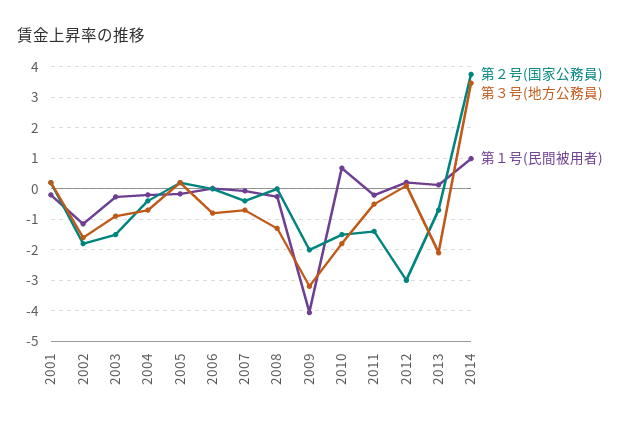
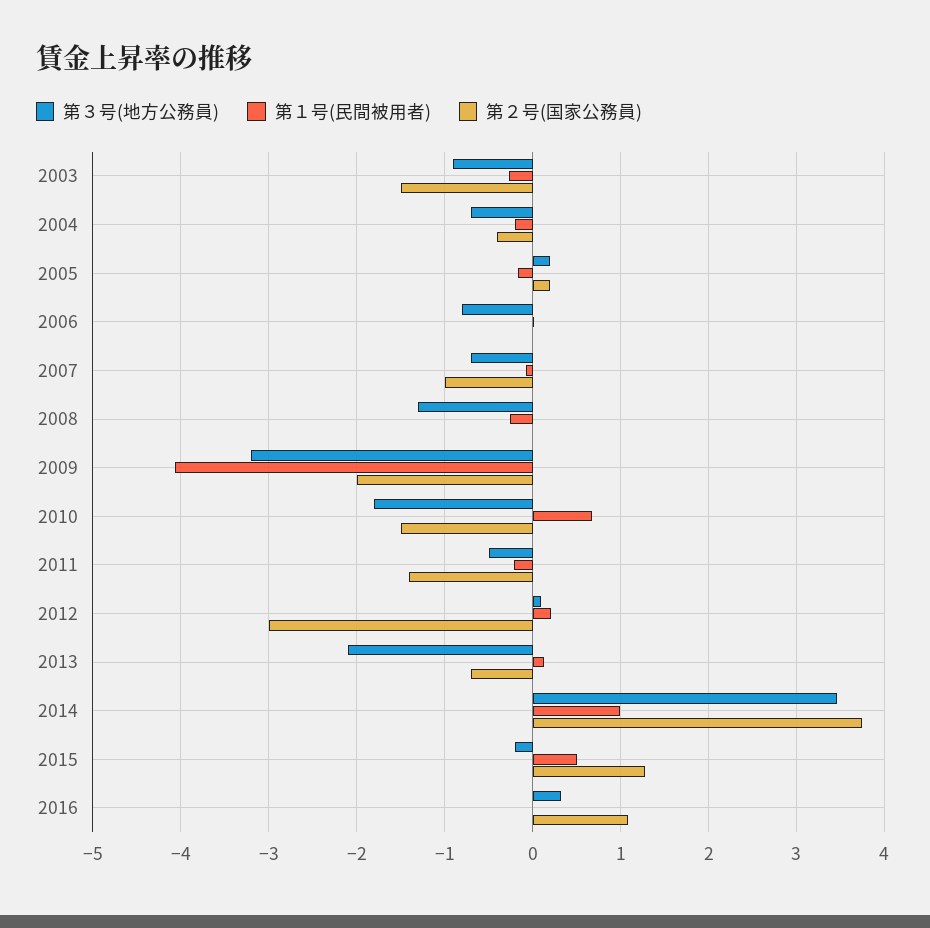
第２号(国家公務員), 2001: 0.2 -> none
第３号(地方公務員), 2001: 0.2 -> none
第１号(民間被用者), 2001: -0.2 -> none
第２号(国家公務員), 2002: -1.8 -> none
第３号(地方公務員), 2002: -1.6 -> none
第１号(民間被用者), 2002: -1.2 -> none
第２号(国家公務員), 2007: -0.4 -> -1
第３号(地方公務員), 2015: none -> -0.2
第１号(民間被用者), 2015: none -> 0.5
第２号(国家公務員), 2015: none -> 1.3
第３号(地方公務員), 2016: none -> 0.3
第１号(民間被用者), 2016: none -> 0
第２号(国家公務員), 2016: none -> 1.1

